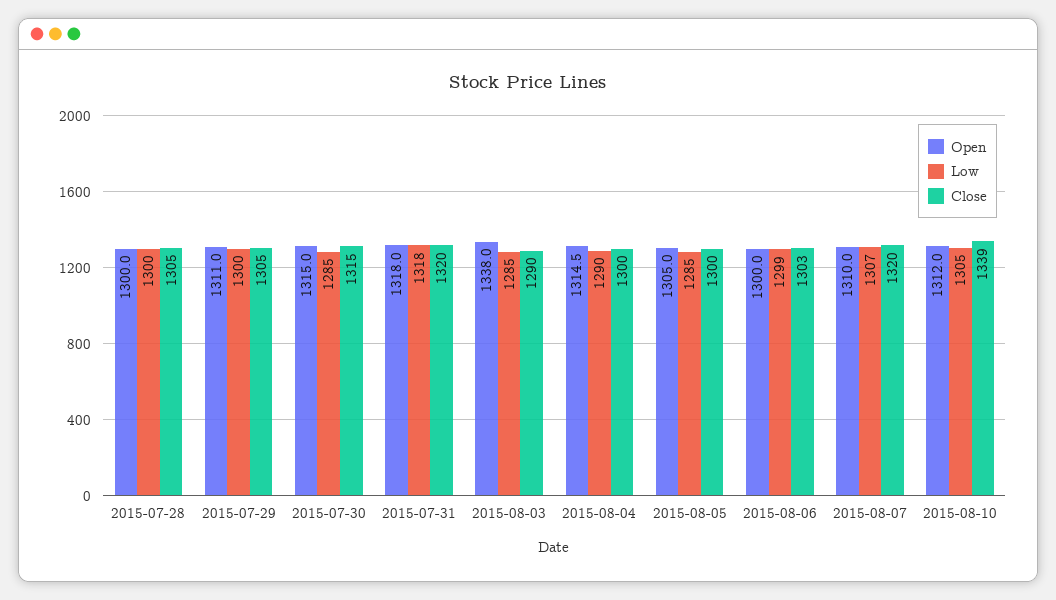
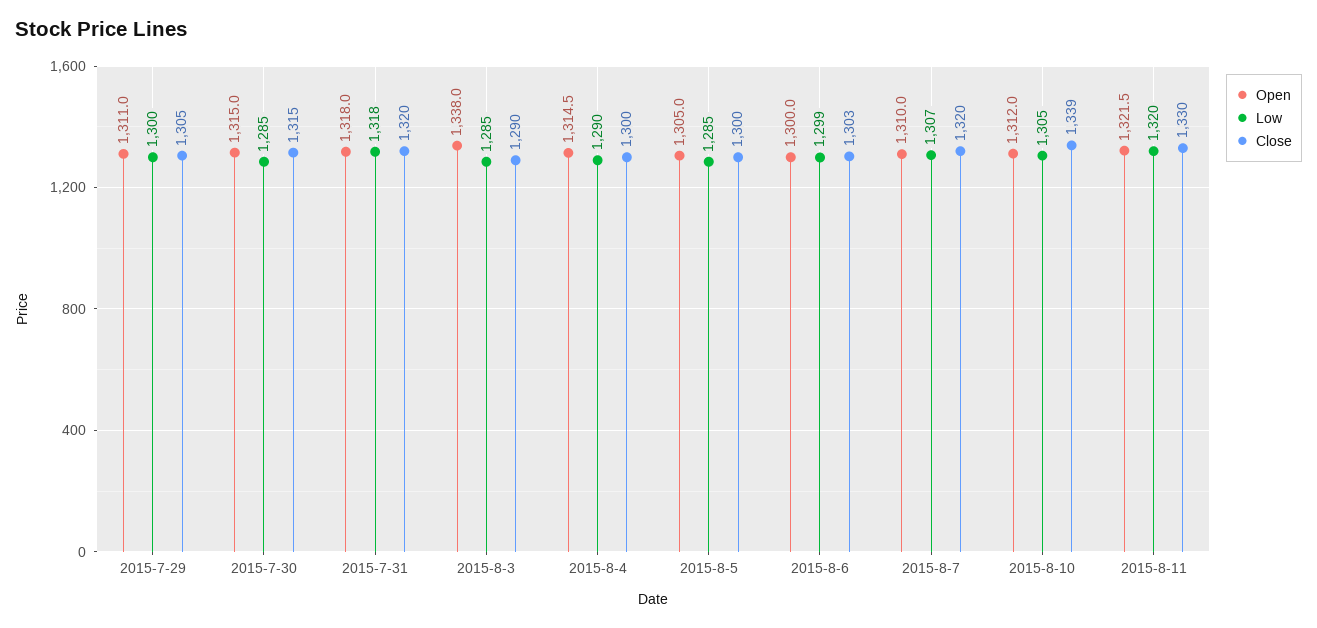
Open, 2015-07-28: 1300 -> none
Low, 2015-07-28: 1300 -> none
Close, 2015-07-28: 1305 -> none
Open, 2015-8-11: none -> 1321.5
Low, 2015-8-11: none -> 1320
Close, 2015-8-11: none -> 1330

